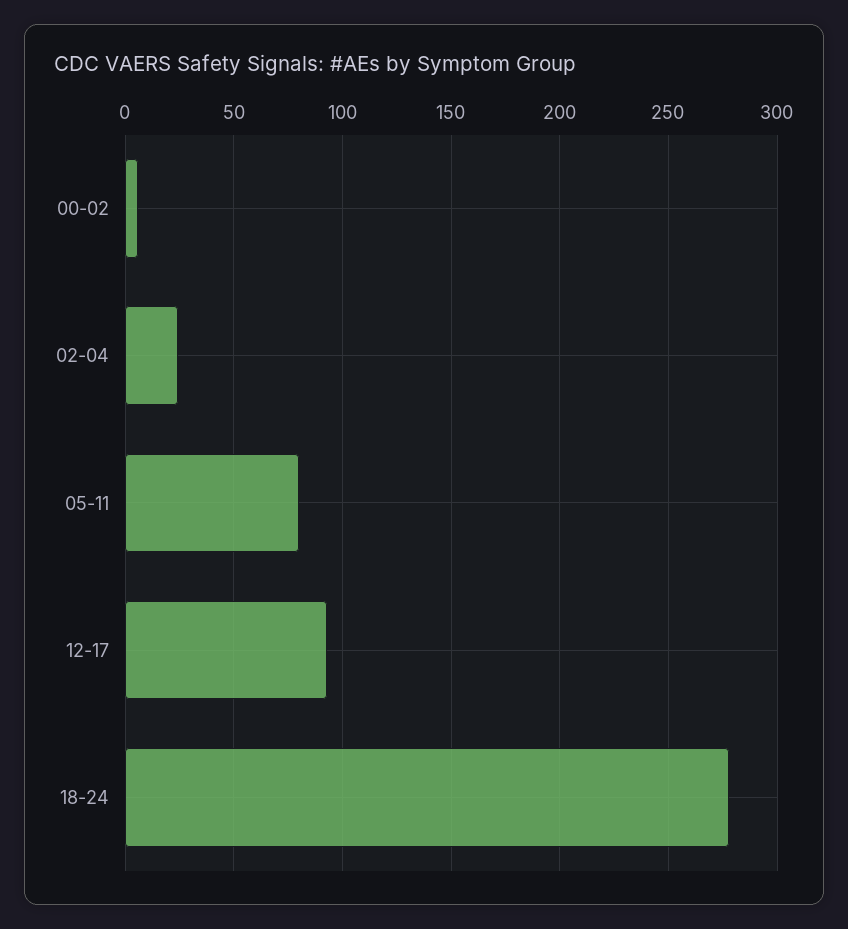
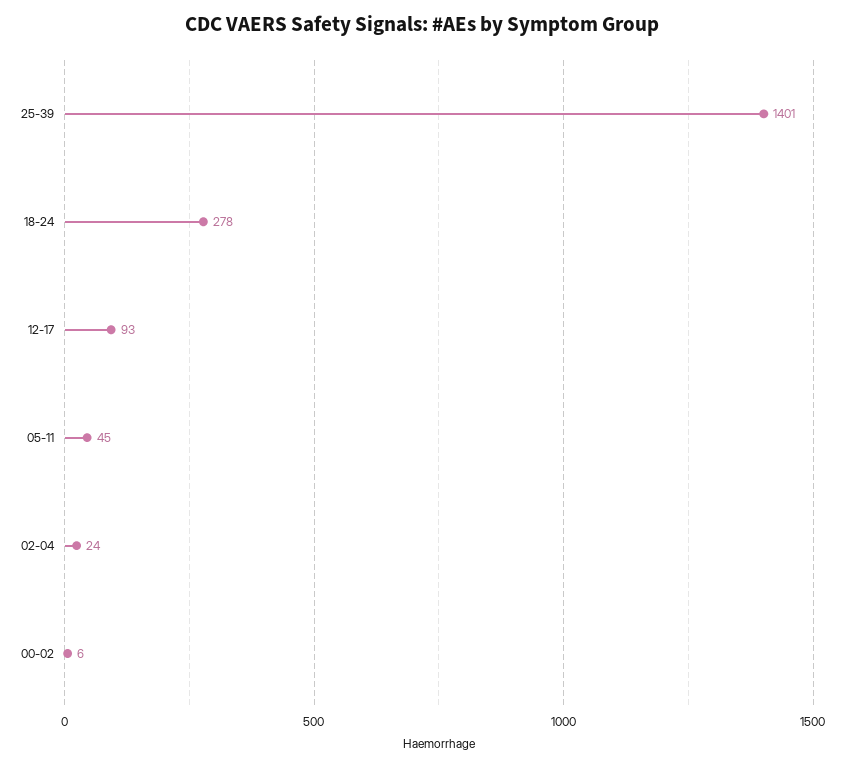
05-11: 80 -> 45
25-39: none -> 1401

